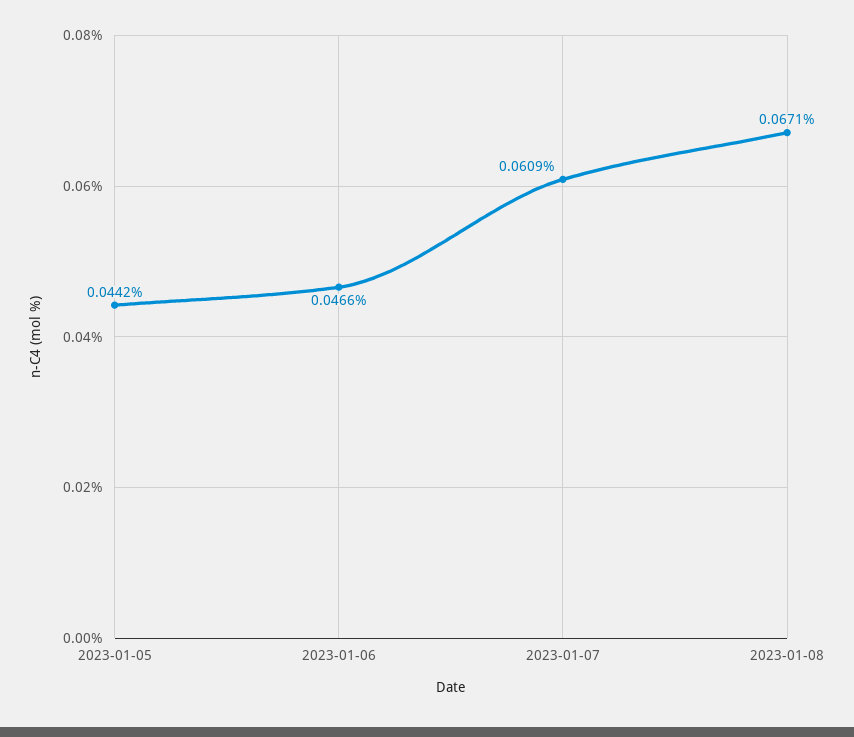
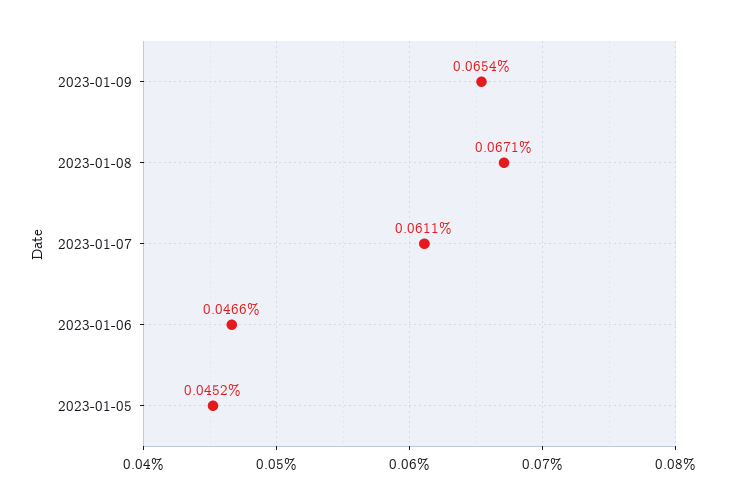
2023-01-05: 0.0442 -> 0.0452
2023-01-07: 0.0609 -> 0.0611
2023-01-09: none -> 0.0654

